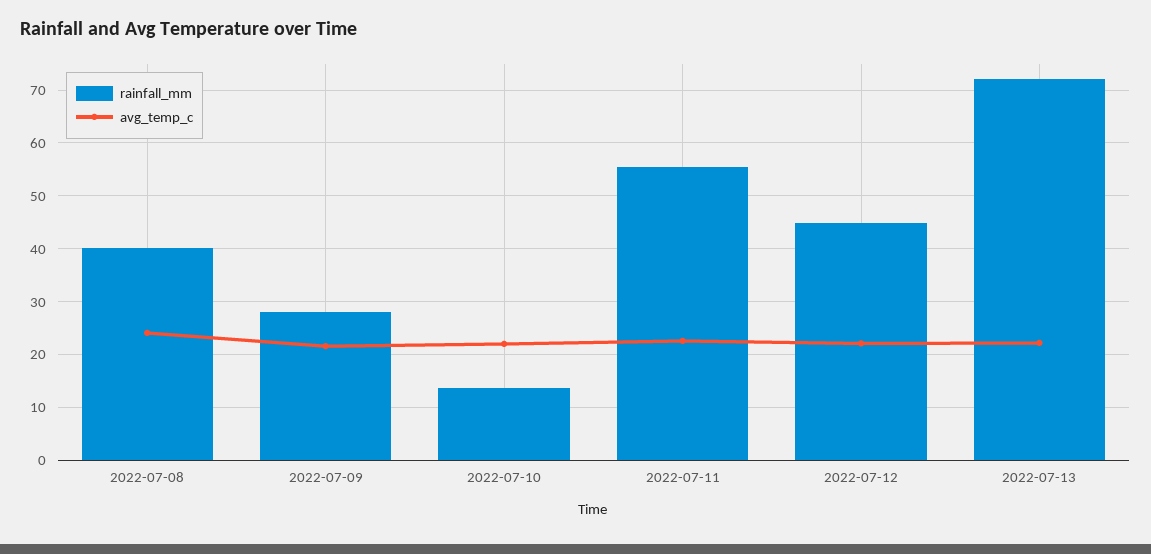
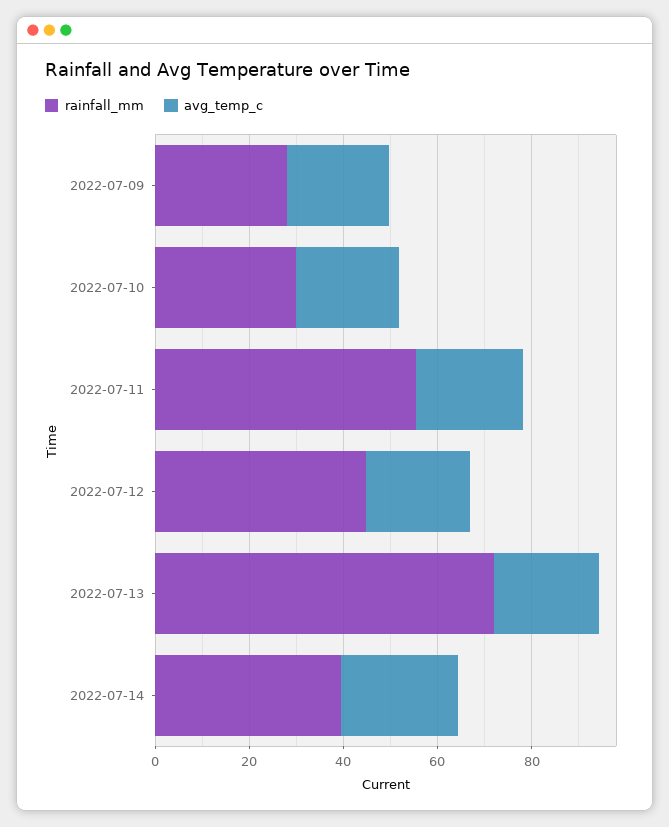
rainfall_mm, 2022-07-08: 40 -> none
avg_temp_c, 2022-07-08: 24 -> none
rainfall_mm, 2022-07-10: 14 -> 30
rainfall_mm, 2022-07-14: none -> 40
avg_temp_c, 2022-07-14: none -> 25

